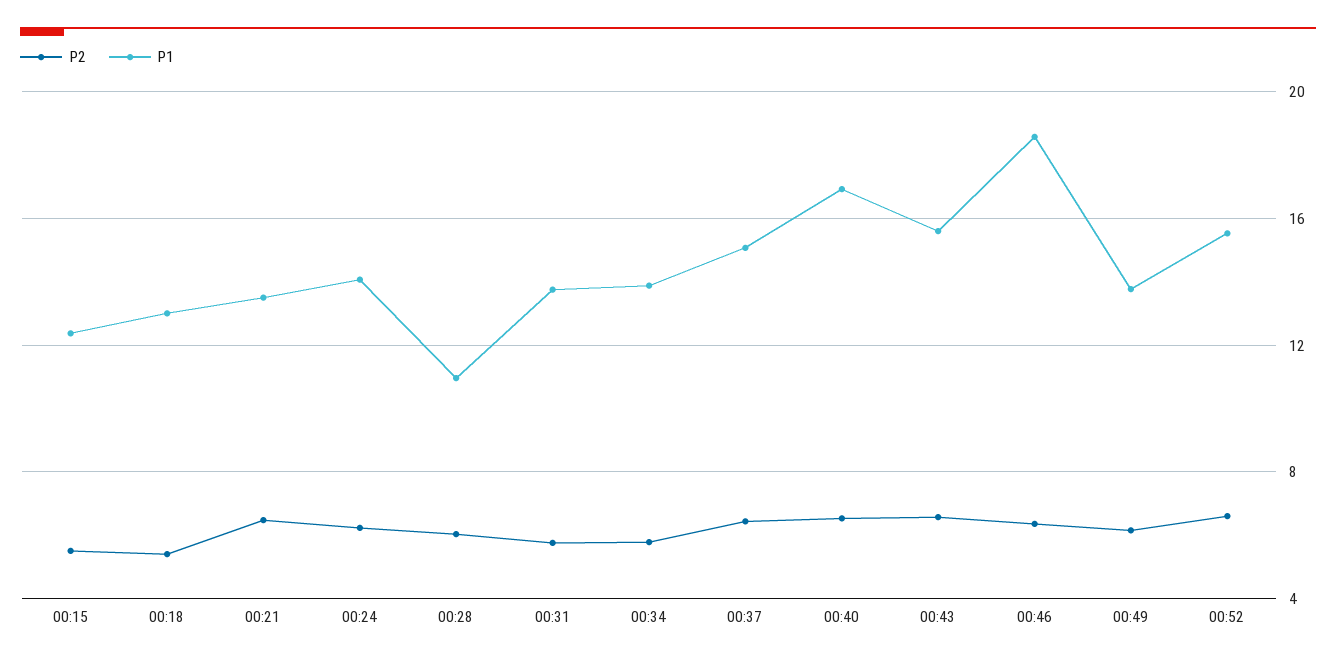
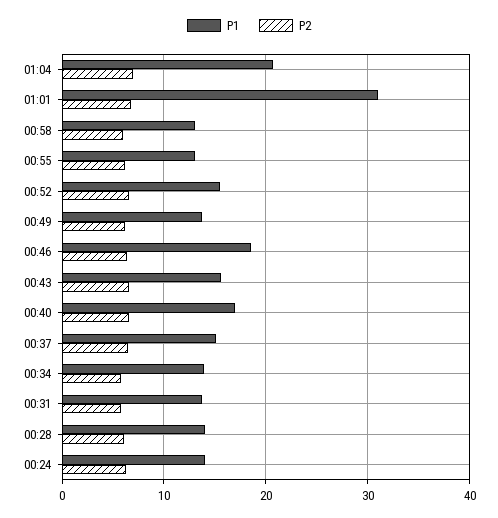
P2, 00:15: 5.5 -> none
P1, 00:15: 12.5 -> none
P2, 00:18: 5.5 -> none
P1, 00:18: 13 -> none
P2, 00:21: 6.5 -> none
P1, 00:21: 13.5 -> none
P1, 00:28: 11 -> 14
P1, 01:04: none -> 21
P2, 01:04: none -> 7
P1, 01:01: none -> 31
P2, 01:01: none -> 7
P1, 00:58: none -> 13
P2, 00:58: none -> 6
P1, 00:55: none -> 13
P2, 00:55: none -> 6

